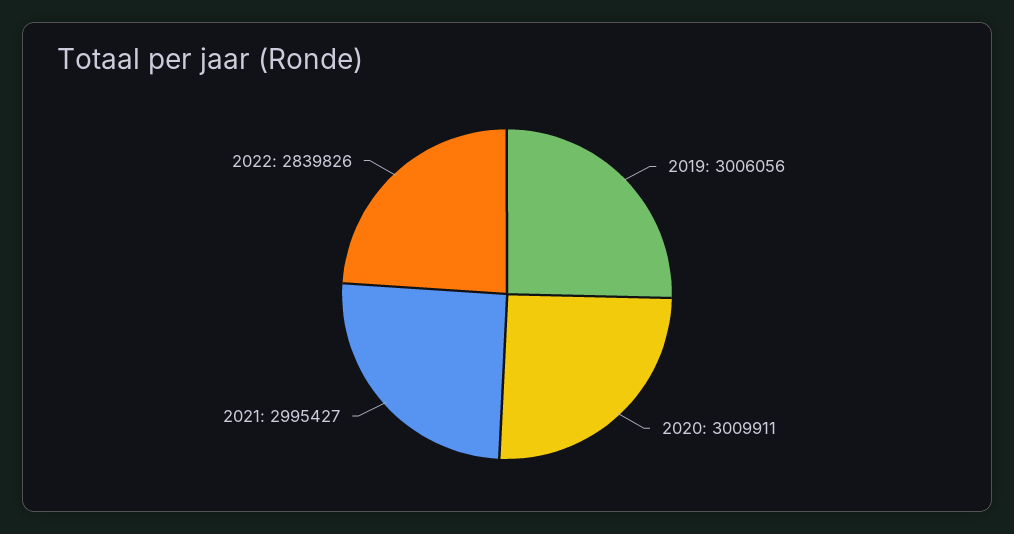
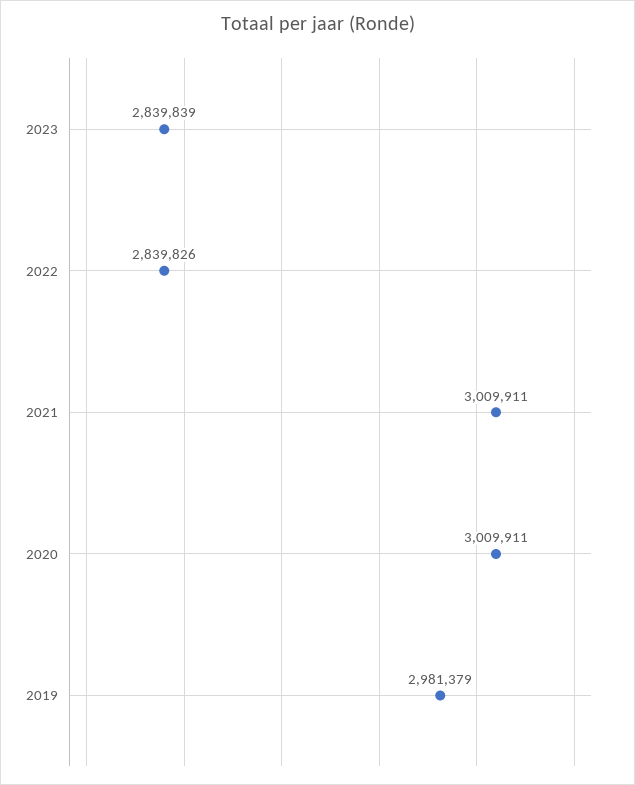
2019: 3006056 -> 2981379
2021: 2995427 -> 3009911
2023: none -> 2839839

